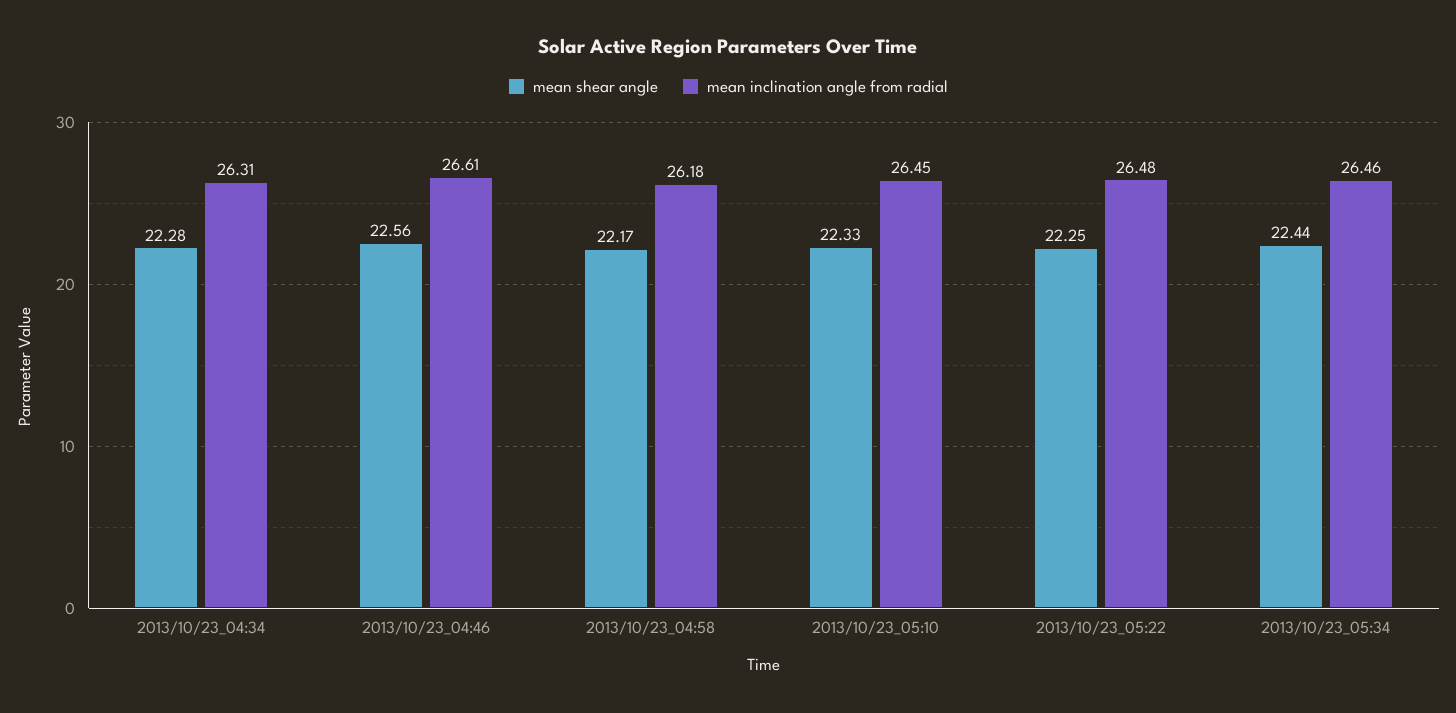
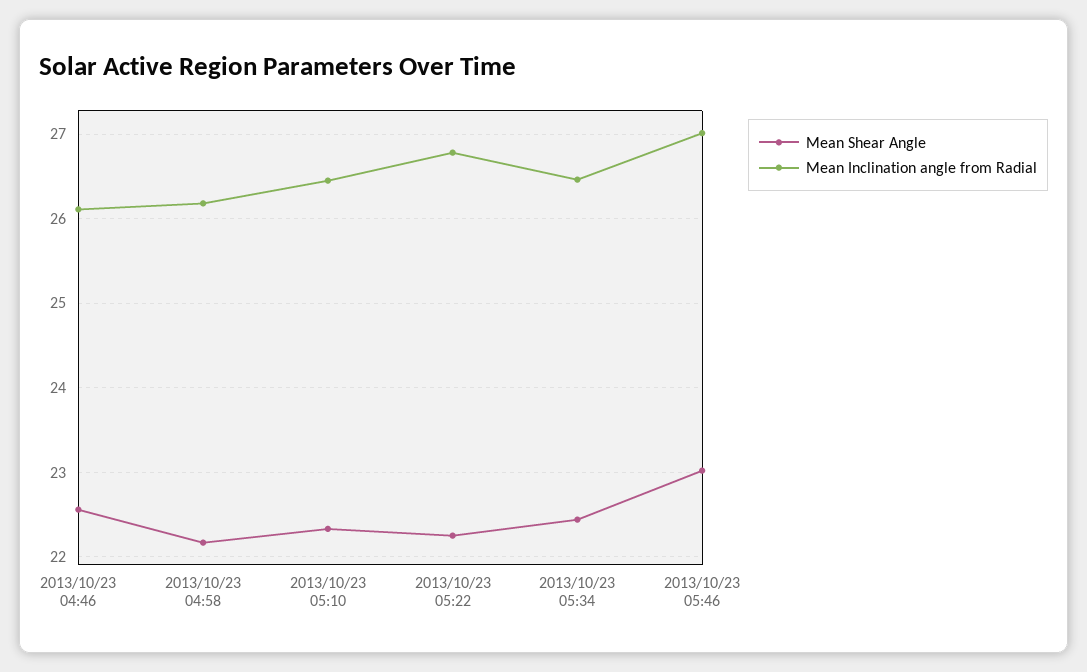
mean shear angle, 2013/10/23_04:34: 22.28 -> none
mean inclination angle from radial, 2013/10/23_04:34: 26.31 -> none
mean inclination angle from radial, 2013/10/23_04:46: 26.61 -> 26.1
mean inclination angle from radial, 2013/10/23_05:22: 26.48 -> 26.8
mean shear angle, 2013/10/23 05:46: none -> 23
mean inclination angle from radial, 2013/10/23 05:46: none -> 27

